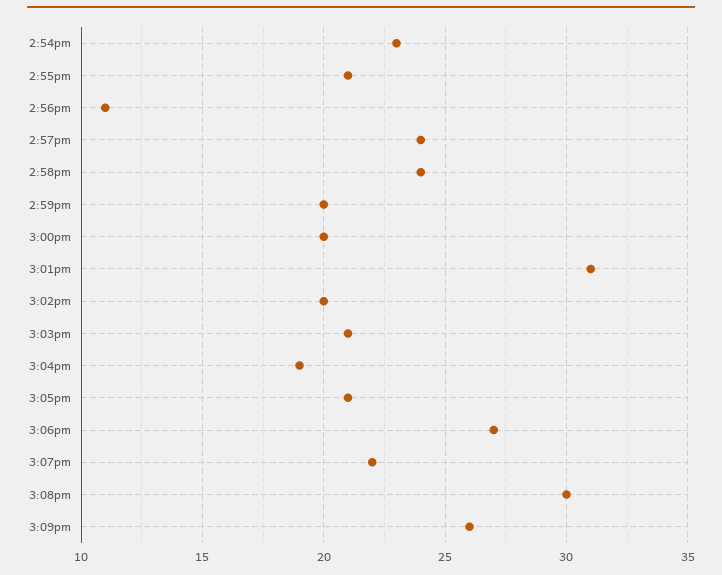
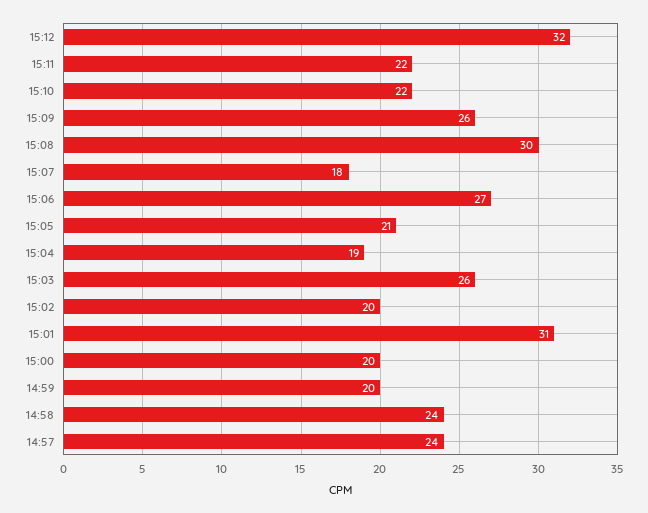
2:54pm: 23 -> none
2:55pm: 21 -> none
2:56pm: 11 -> none
3:03pm: 21 -> 26
3:07pm: 22 -> 18
15:12: none -> 32
15:11: none -> 22
15:10: none -> 22

